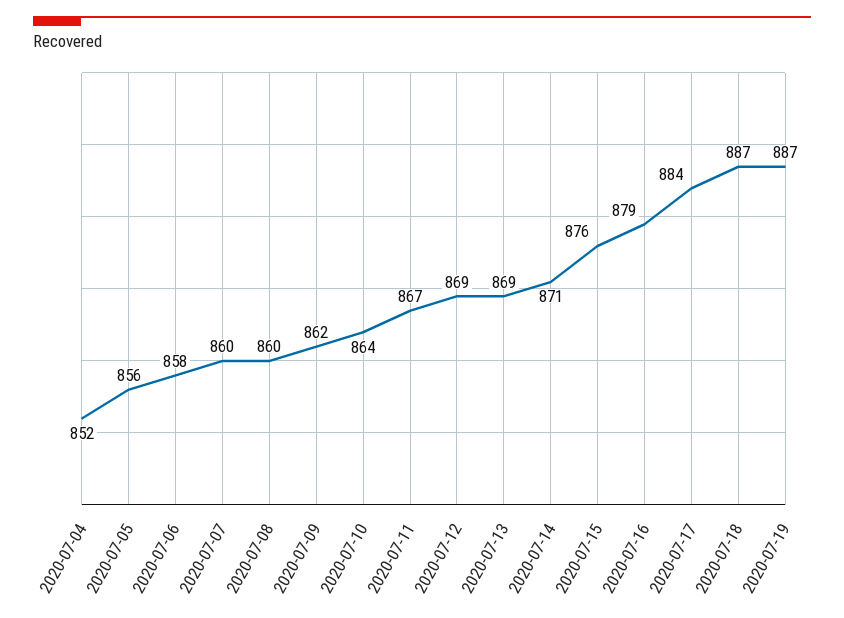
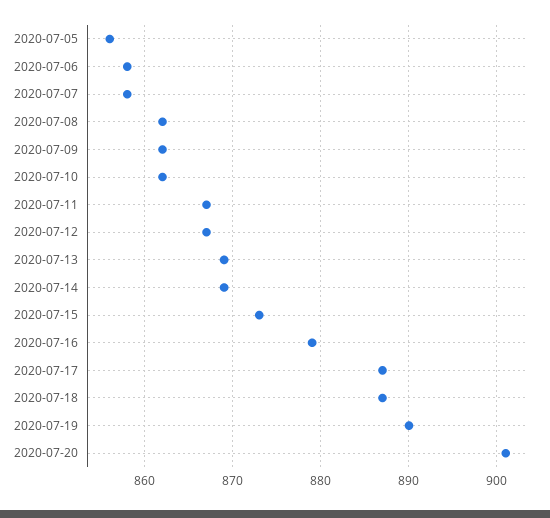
2020-07-04: 852 -> none
2020-07-07: 860 -> 858
2020-07-08: 860 -> 862
2020-07-10: 864 -> 862
2020-07-12: 869 -> 867
2020-07-14: 871 -> 869
2020-07-15: 876 -> 873
2020-07-17: 884 -> 887
2020-07-19: 887 -> 890
2020-07-20: none -> 901

